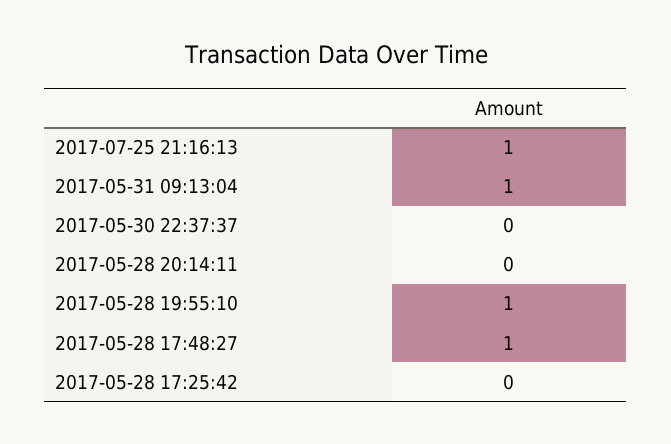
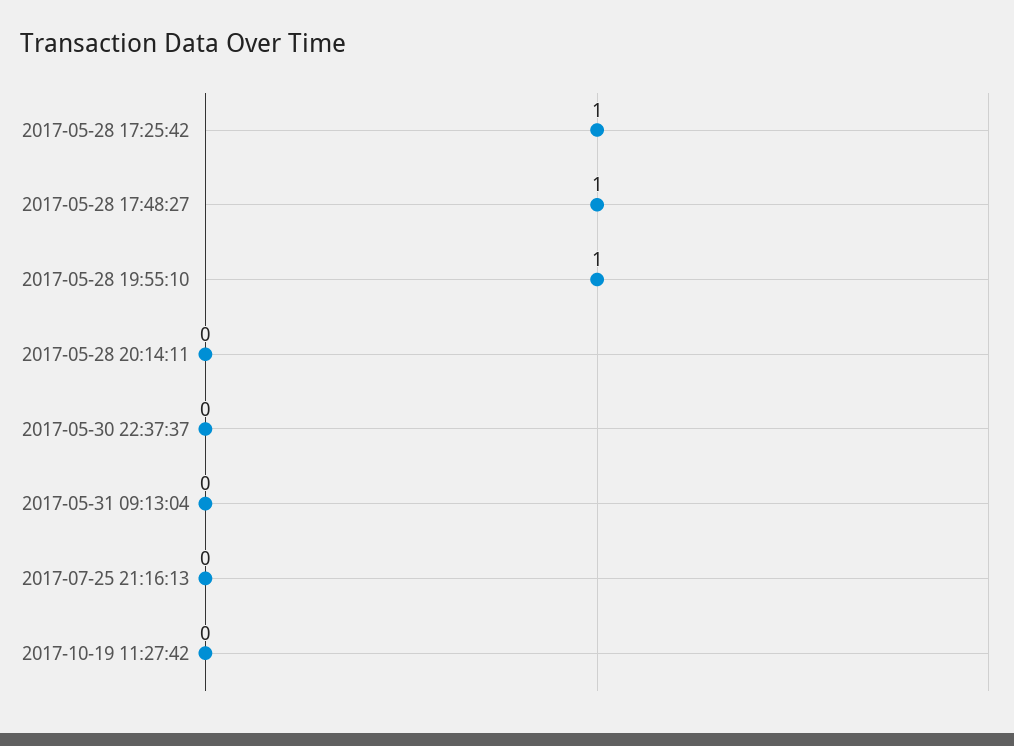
2017-07-25 21:16:13: 1 -> 0
2017-05-31 09:13:04: 1 -> 0
2017-05-28 17:25:42: 0 -> 1
2017-10-19 11:27:42: none -> 0

